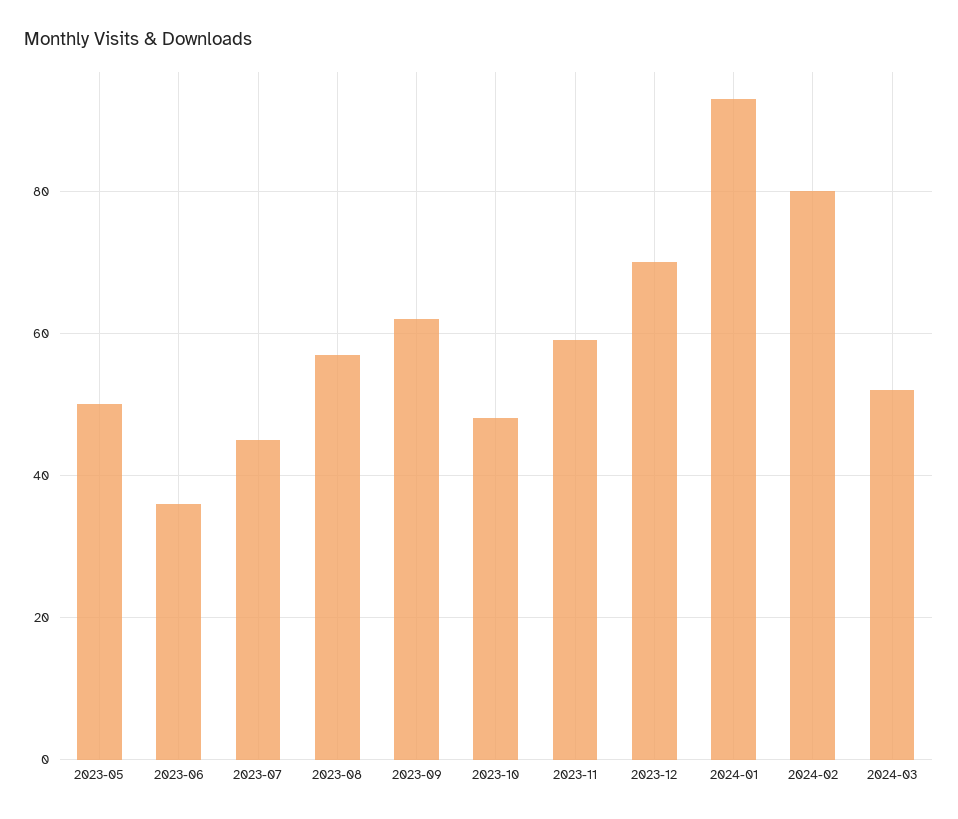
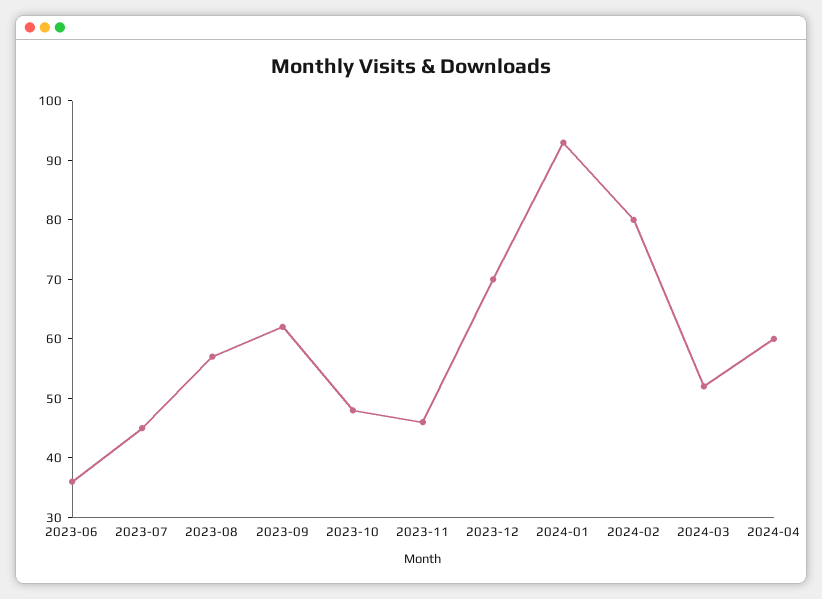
2023-05: 50 -> none
2023-11: 60 -> 45
2024-04: none -> 60

